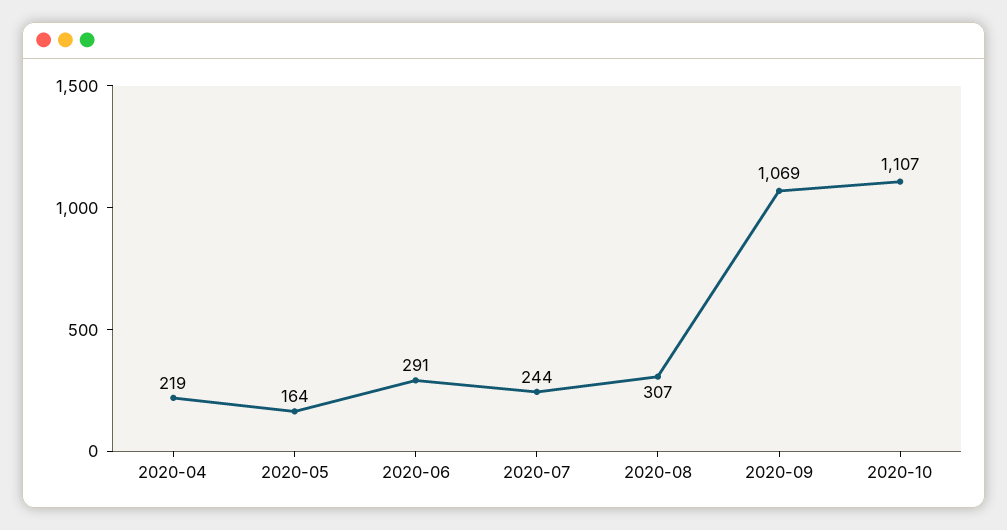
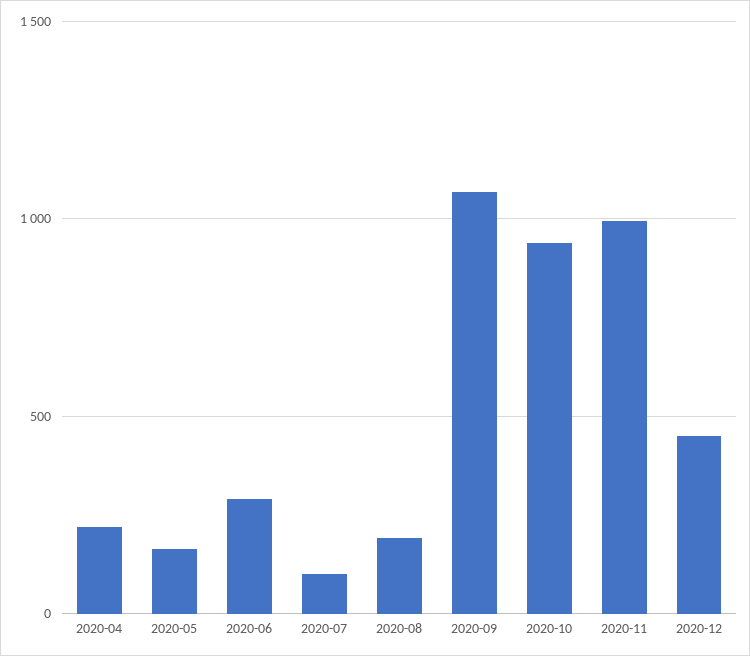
2020-07: 244 -> 100
2020-08: 307 -> 200
2020-10: 1107 -> 950
2020-11: none -> 1000
2020-12: none -> 450

